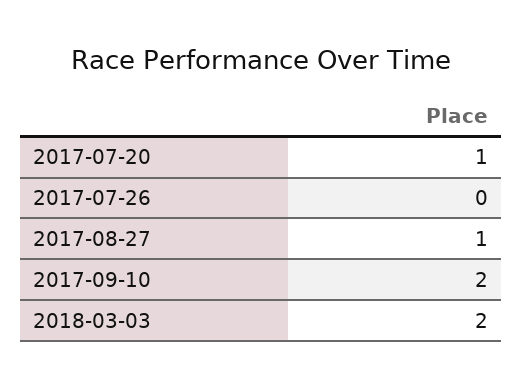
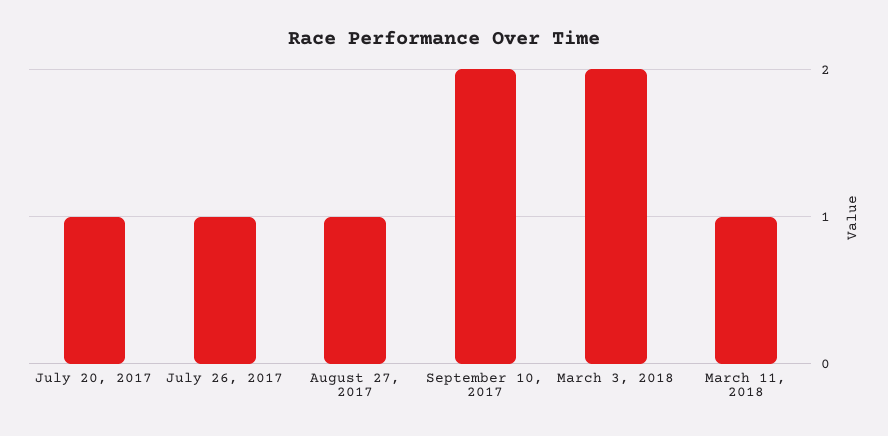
2017-07-26: 0 -> 1
March 11, 2018: none -> 1

